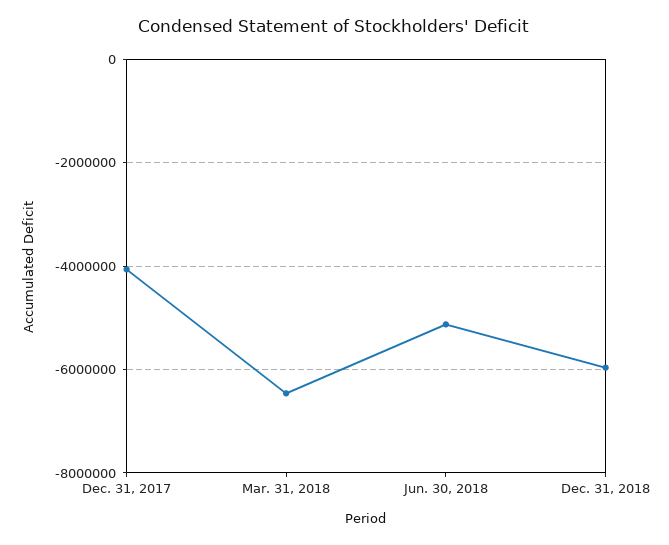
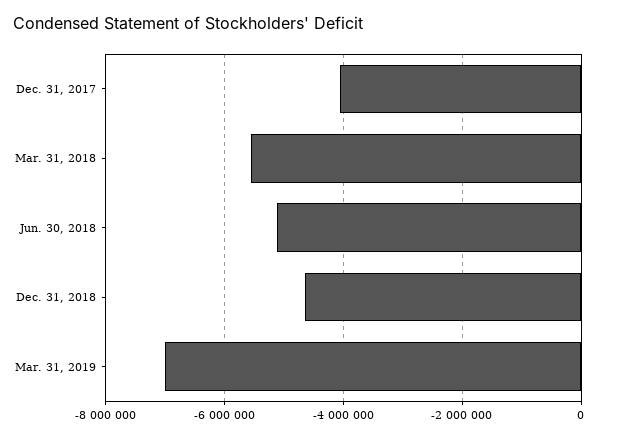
Mar. 31, 2018: -6400000 -> -5600000
Dec. 31, 2018: -6000000 -> -4600000
Mar. 31, 2019: none -> -7000000

